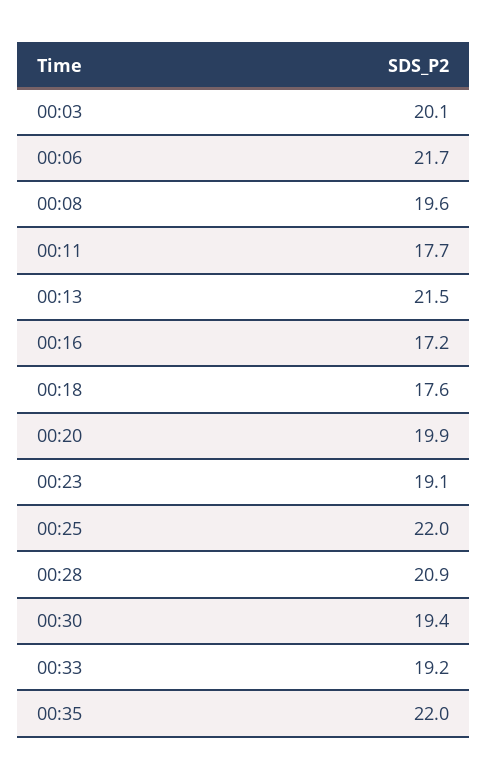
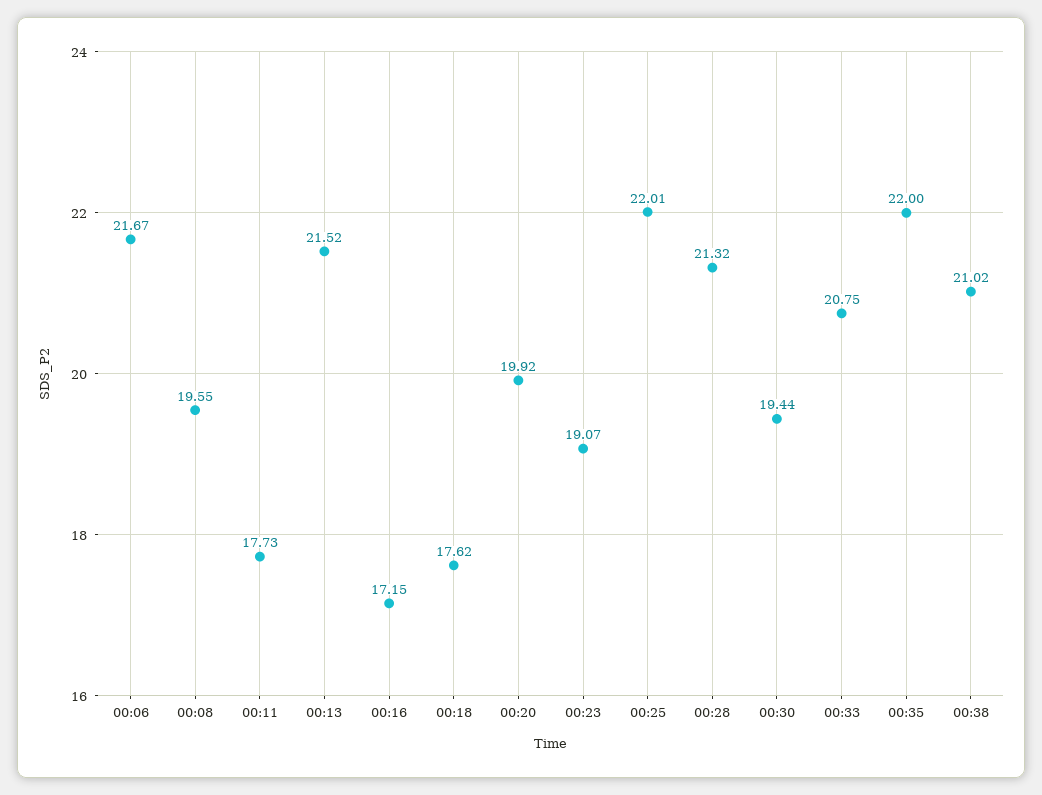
00:03: 20.1 -> none
00:28: 20.9 -> 21.32
00:33: 19.2 -> 20.75
00:38: none -> 21.02

